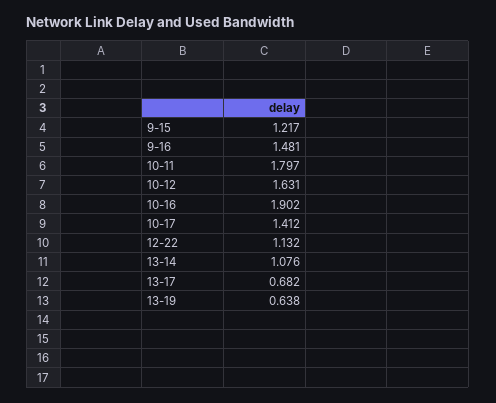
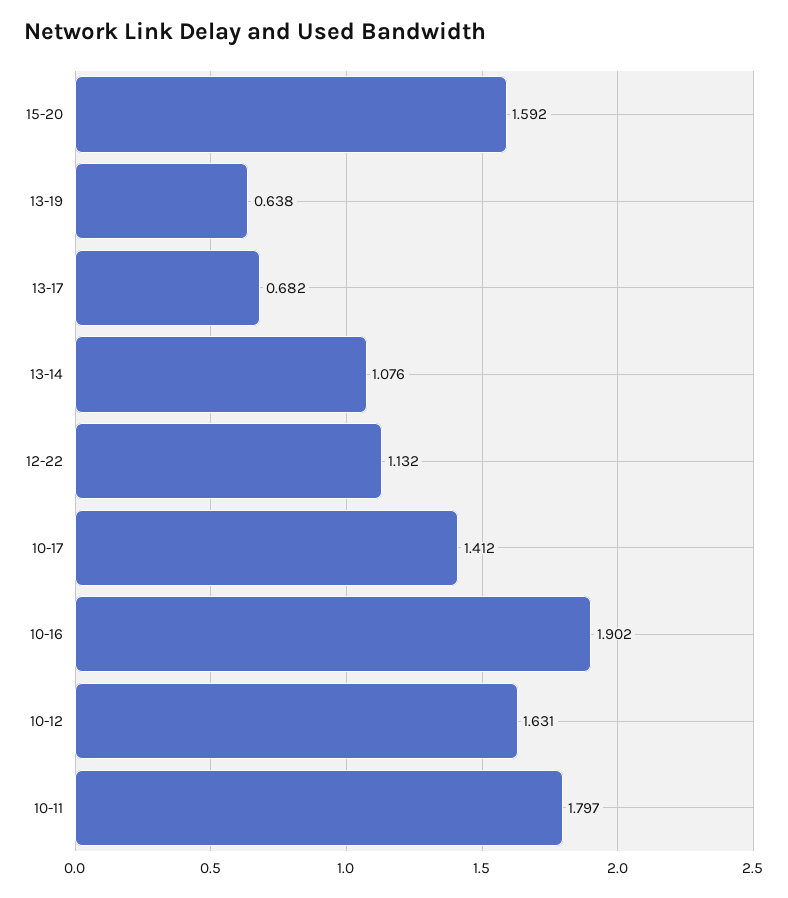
9-15: 1.217 -> none
9-16: 1.481 -> none
15-20: none -> 1.592

